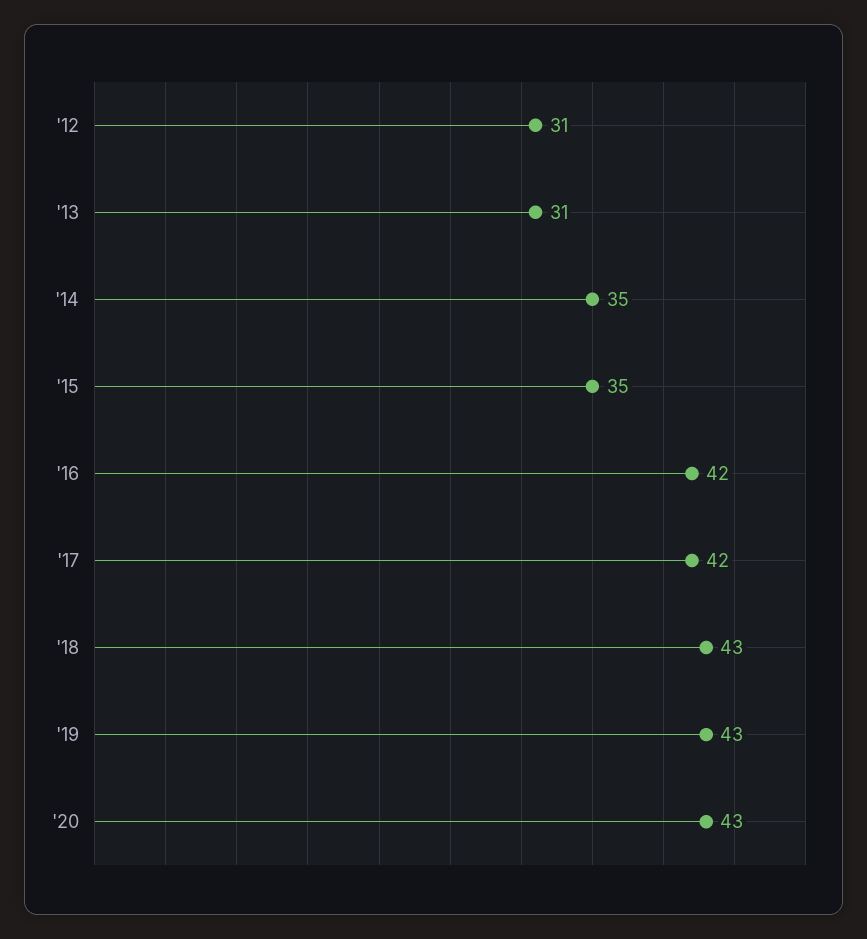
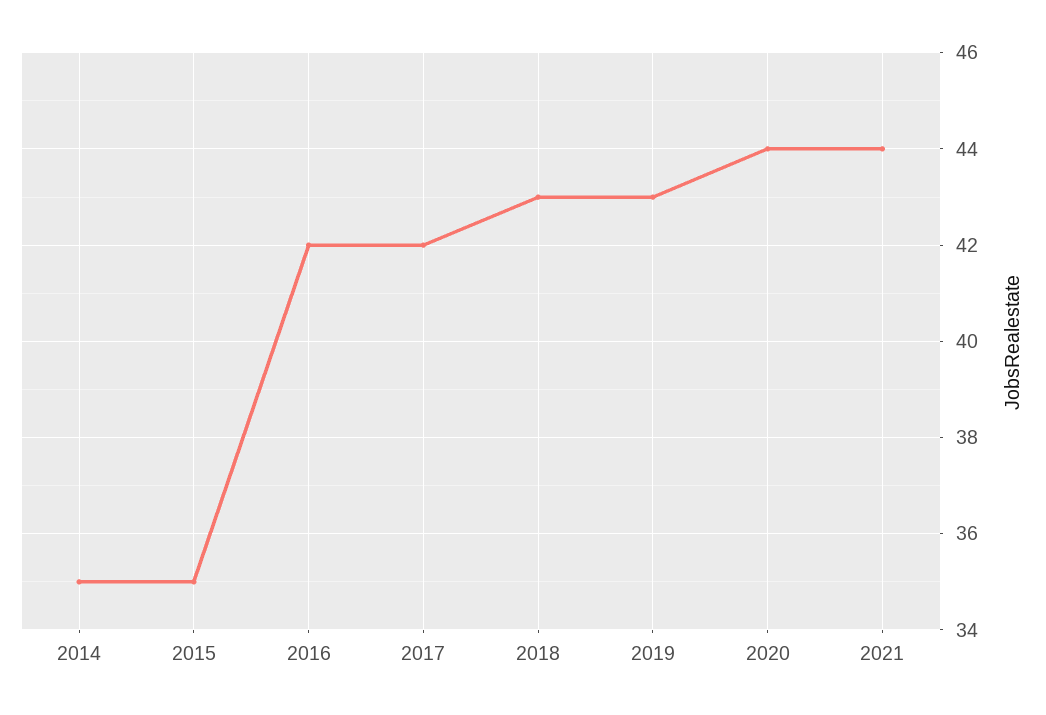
'12: 31 -> none
'13: 31 -> none
'20: 43 -> 44
2021: none -> 44

